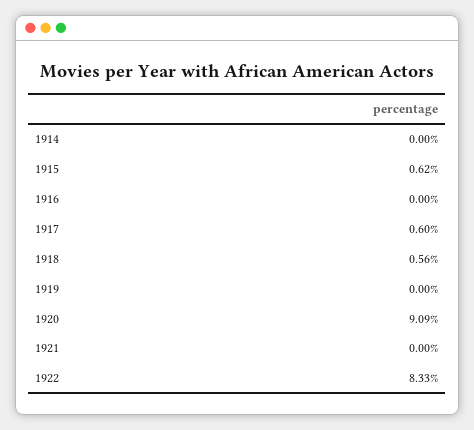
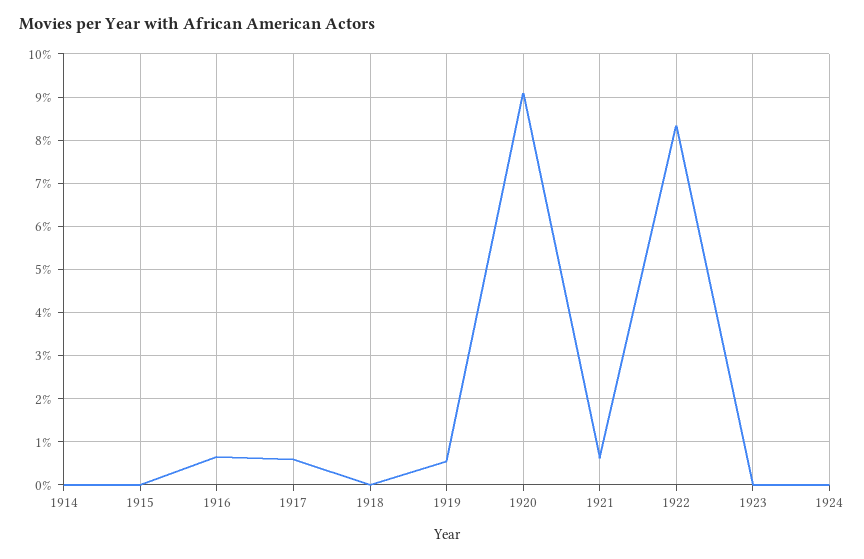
1915: 0.62 -> 0
1916: 0 -> 0.6
1918: 0.56 -> 0
1919: 0 -> 0.6
1921: 0 -> 0.6
1923: none -> 0
1924: none -> 0

